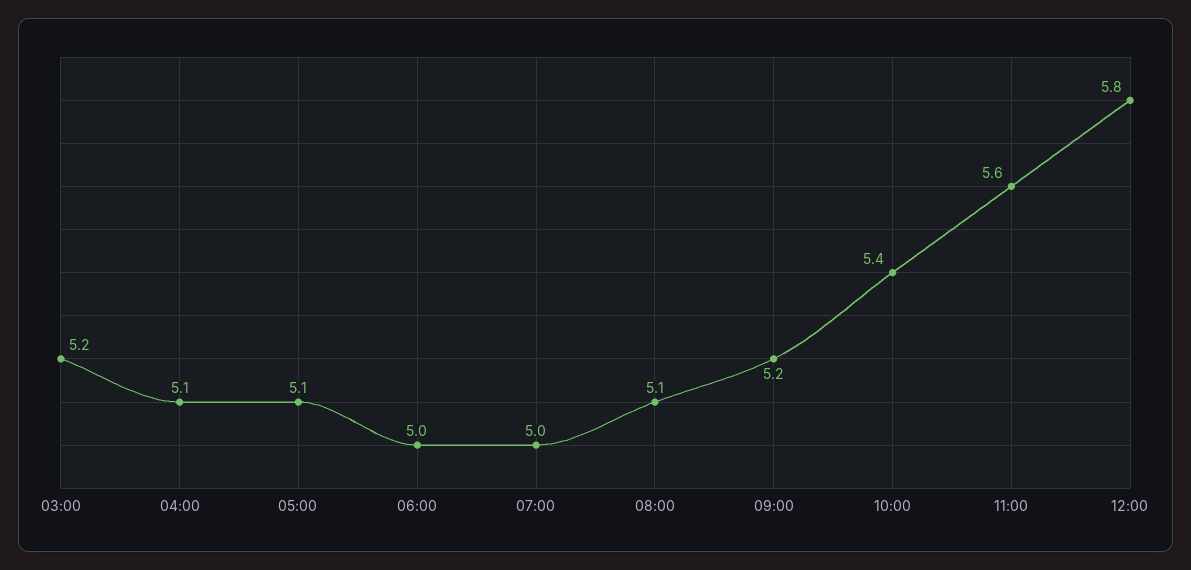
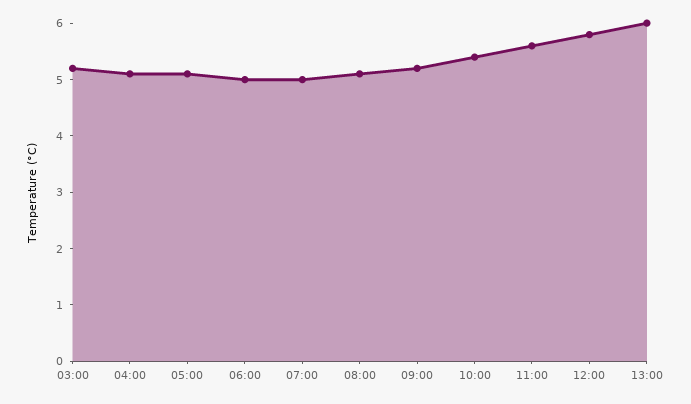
13:00: none -> 6

